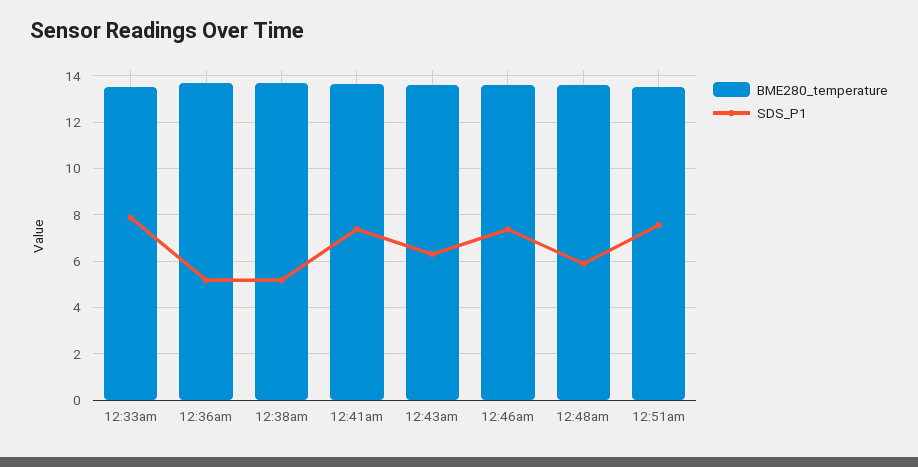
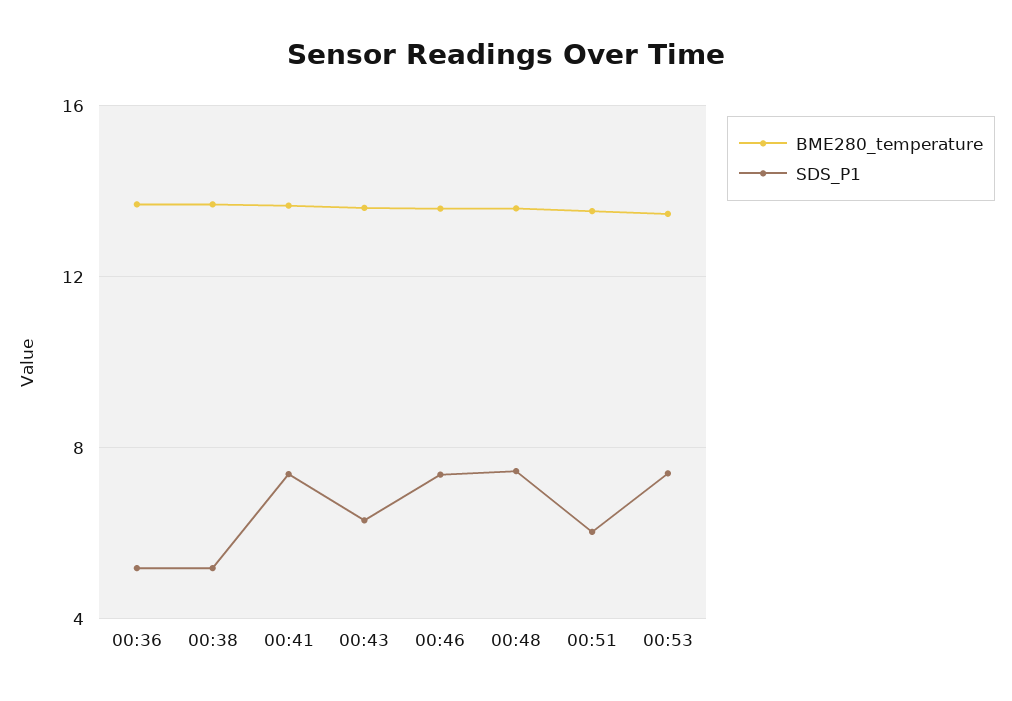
BME280_temperature, 12:33am: 13.5 -> none
SDS_P1, 12:33am: 8 -> none
SDS_P1, 12:48am: 6 -> 7.5
SDS_P1, 12:51am: 7.5 -> 6
BME280_temperature, 00:53: none -> 13.5
SDS_P1, 00:53: none -> 7.5

